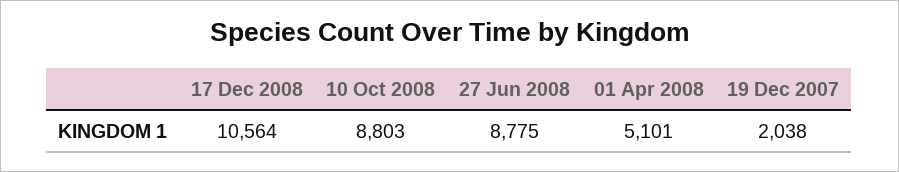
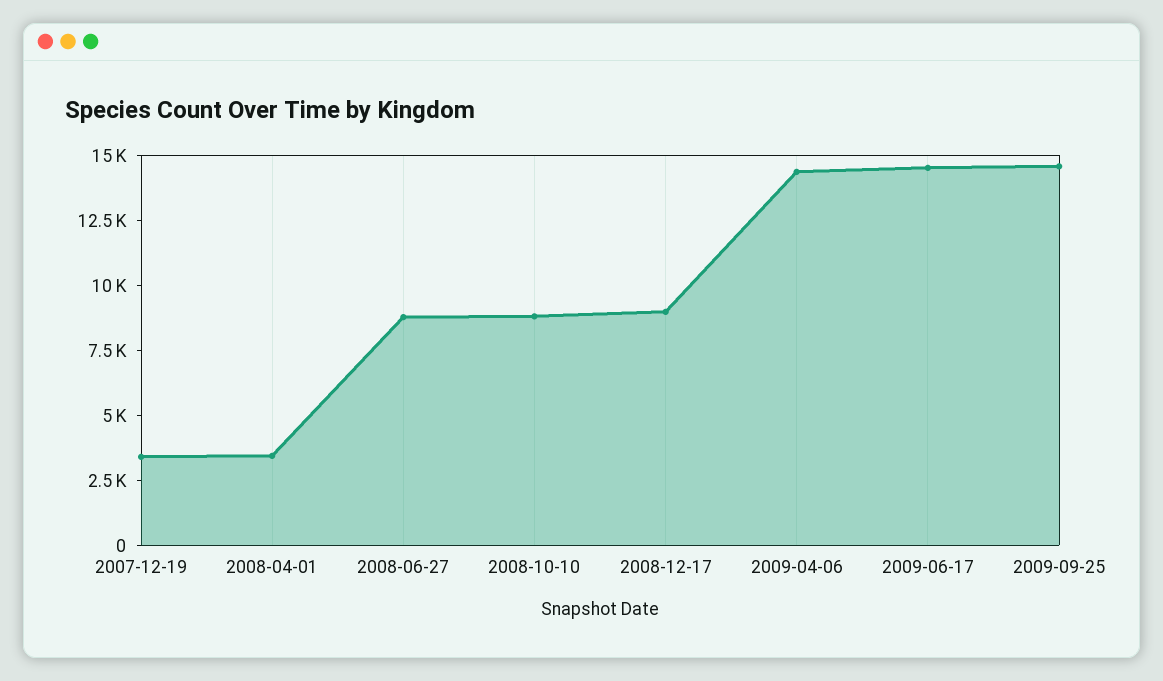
17 Dec 2008: 10564 -> 9000
01 Apr 2008: 5101 -> 3500
19 Dec 2007: 2038 -> 3500
2009-04-06: none -> 14500
2009-06-17: none -> 14500
2009-09-25: none -> 14500

